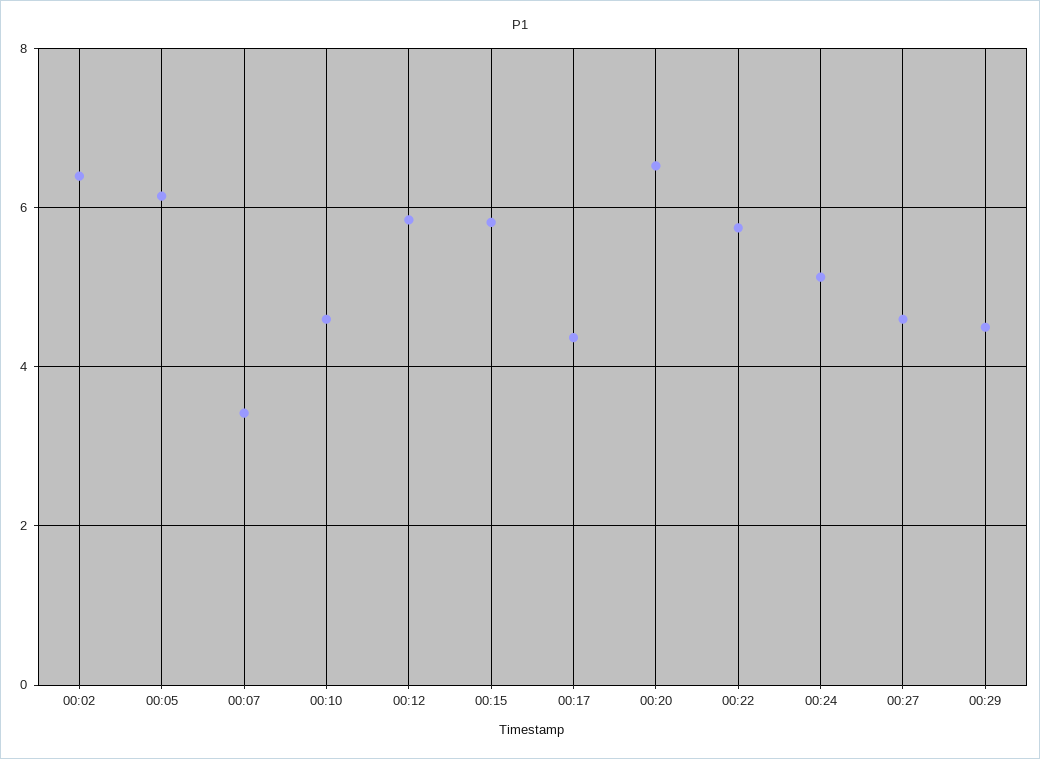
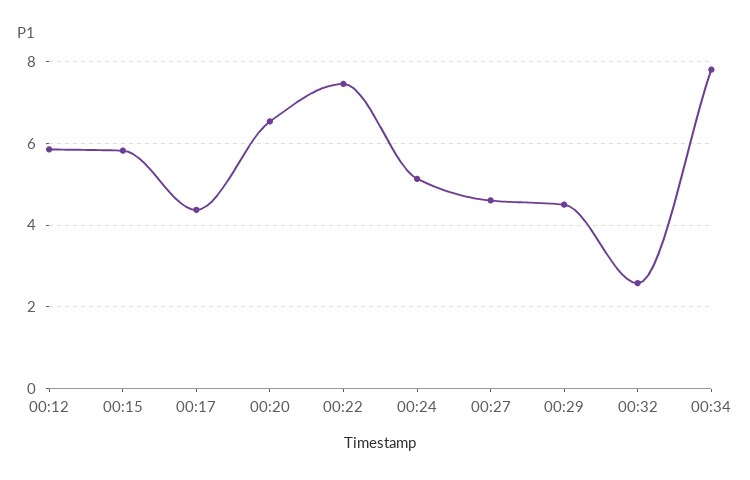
00:02: 6.4 -> none
00:05: 6.2 -> none
00:07: 3.4 -> none
00:10: 4.6 -> none
00:22: 5.8 -> 7.4
00:32: none -> 2.6
00:34: none -> 7.8

